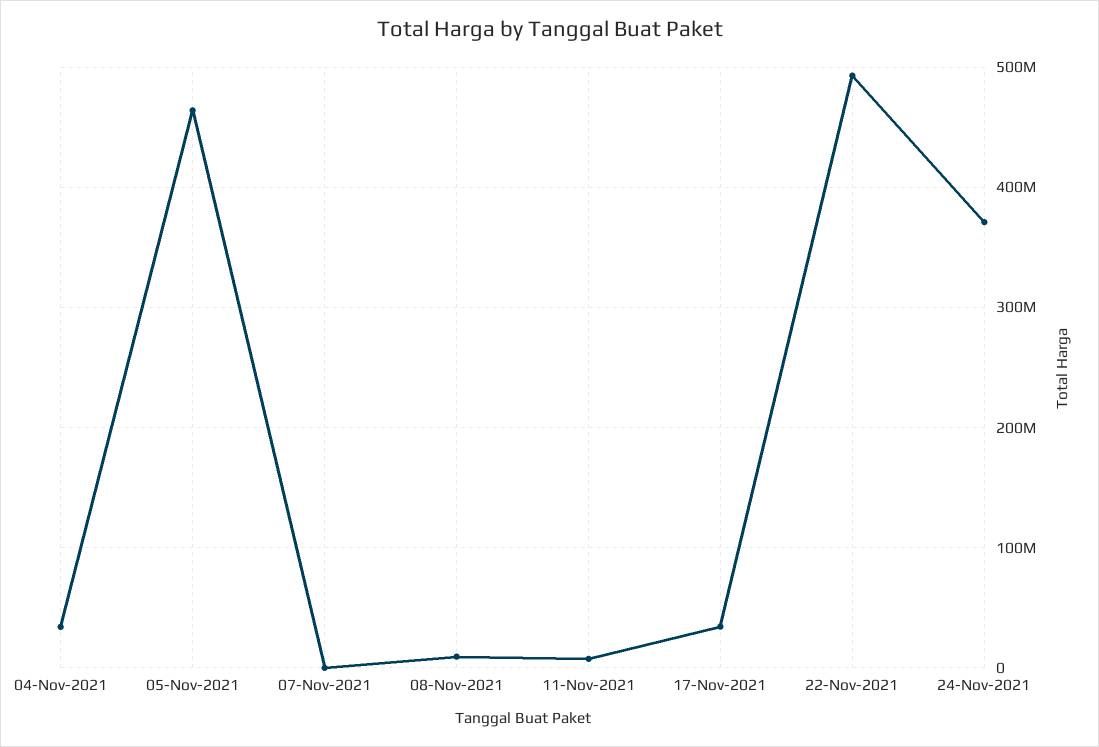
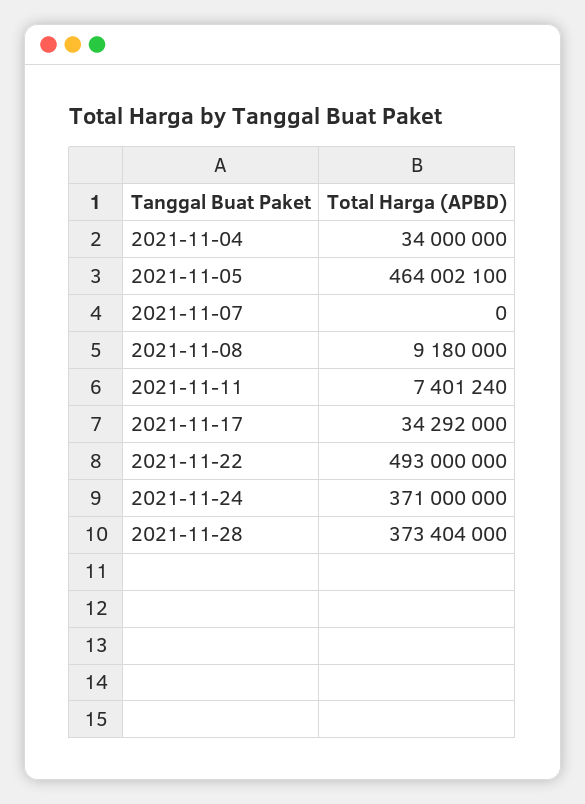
2021-11-28: none -> 373404000

